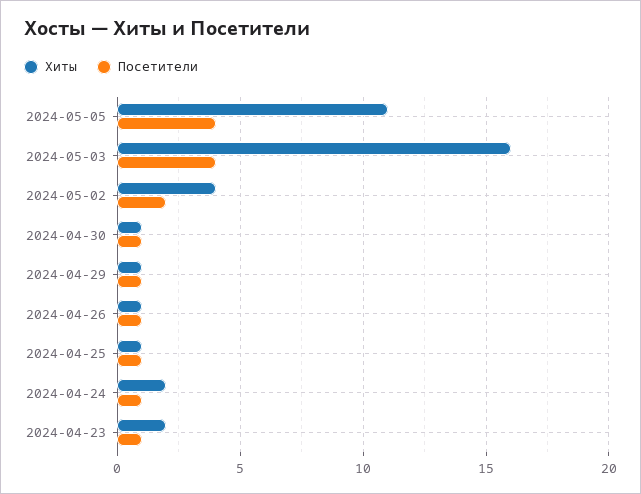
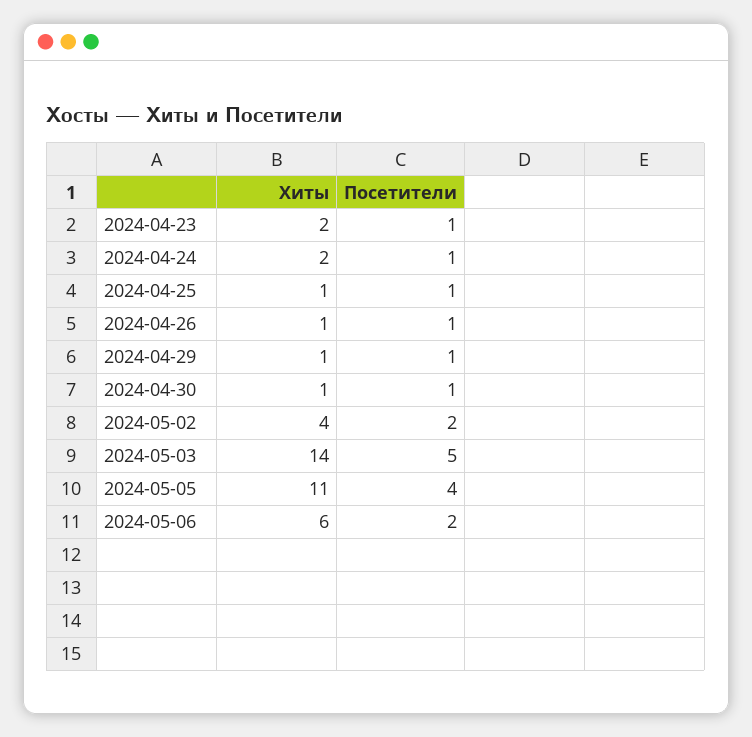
Хиты, 2024-05-03: 16 -> 14
Посетители, 2024-05-03: 4 -> 5
Хиты, 2024-05-06: none -> 6
Посетители, 2024-05-06: none -> 2

